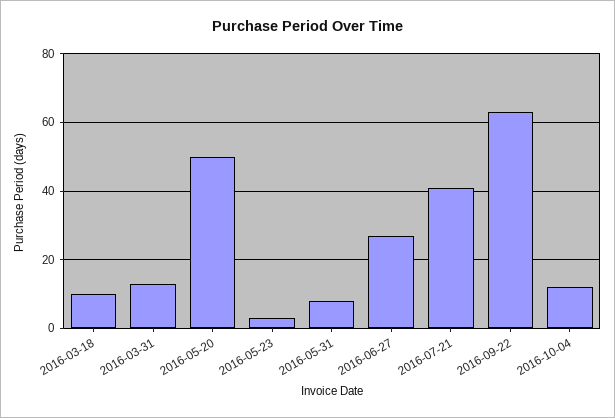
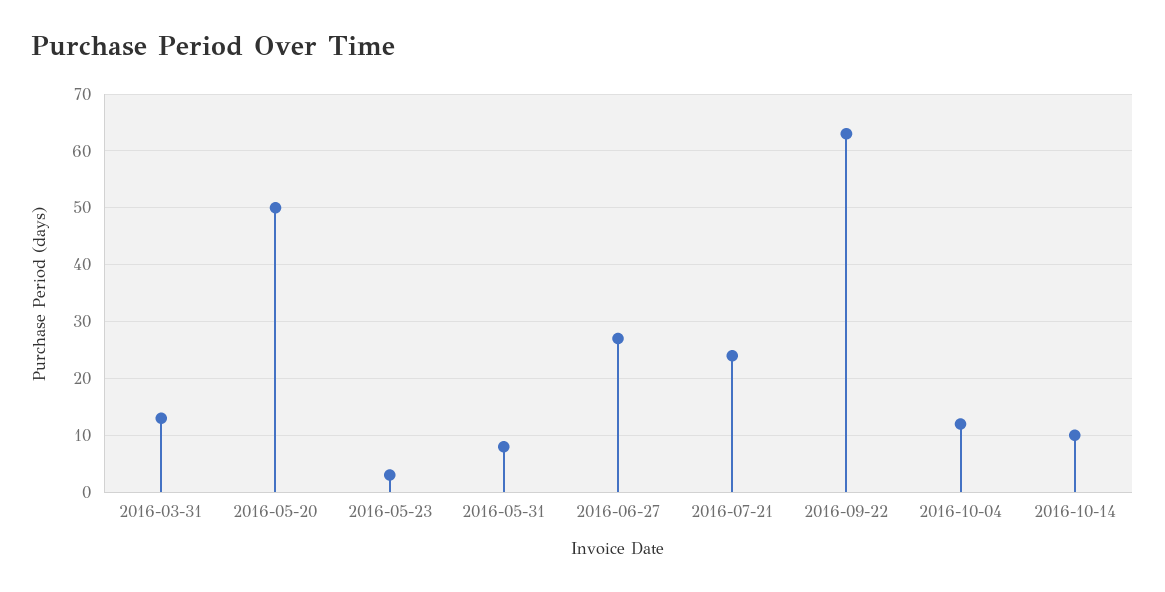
2016-03-18: 10 -> none
2016-07-21: 40 -> 25
2016-10-14: none -> 10

